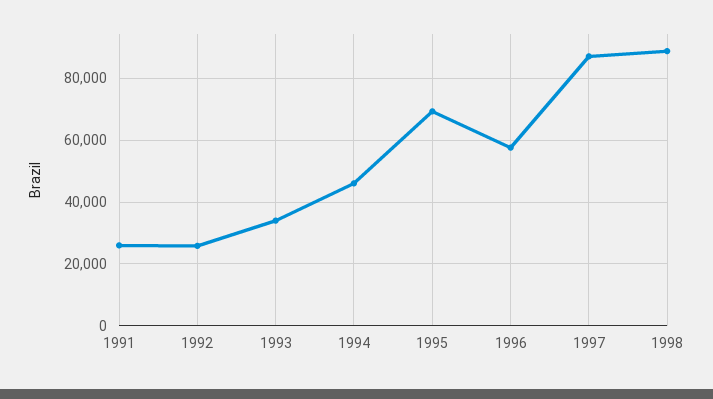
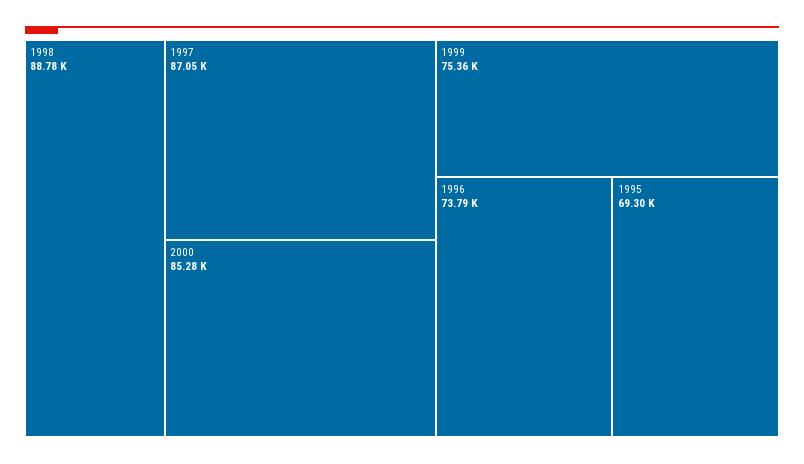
1991: 26000 -> none
1992: 26000 -> none
1993: 34000 -> none
1994: 46000 -> none
1996: 58000 -> 73790
2000: none -> 85280
1999: none -> 75360

